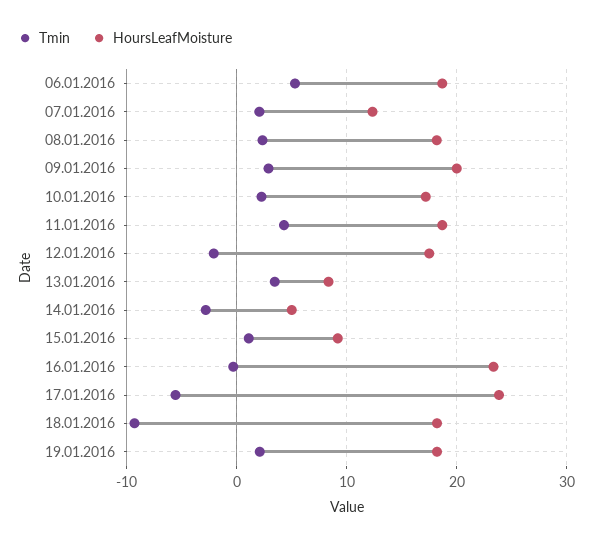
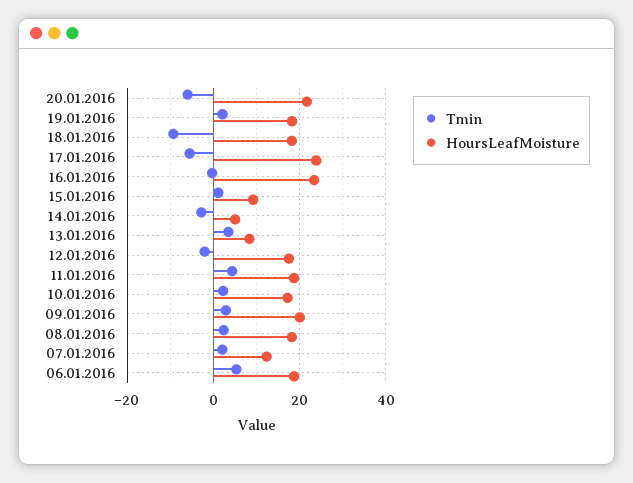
Tmin, 20.01.2016: none -> -6
HoursLeafMoisture, 20.01.2016: none -> 22

